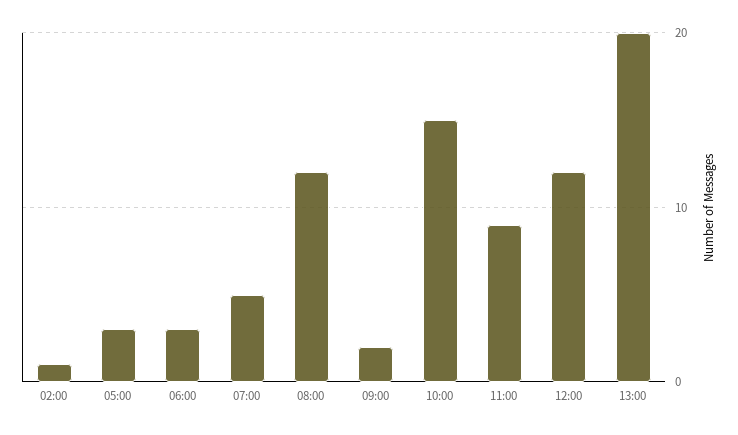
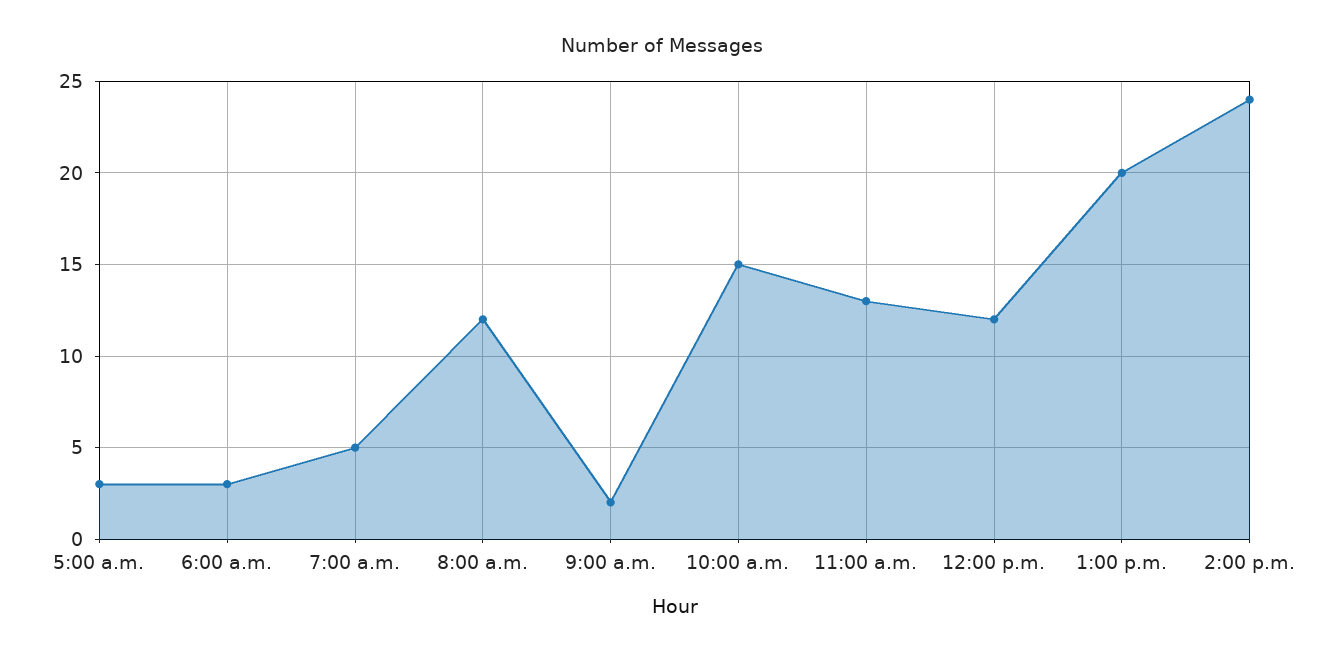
02:00: 1 -> none
11:00: 9 -> 13
2:00 p.m.: none -> 24

